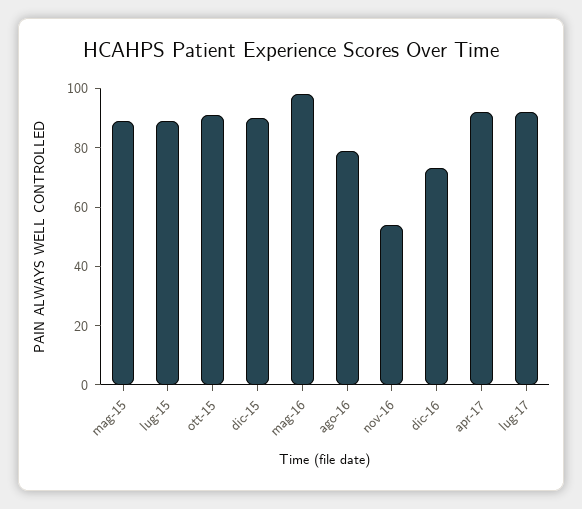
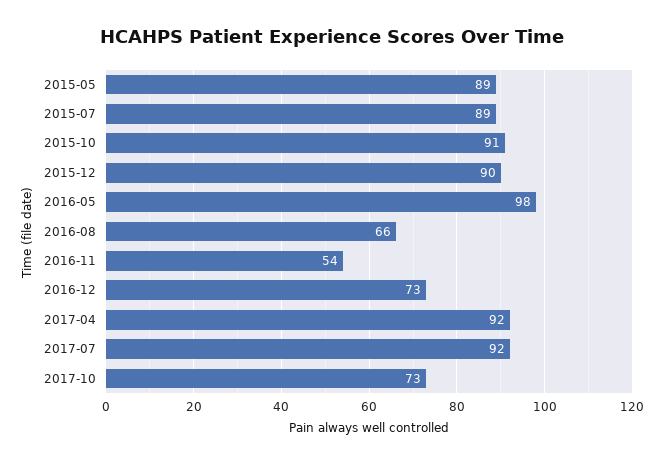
ago-16: 80 -> 66
2017-10: none -> 73

